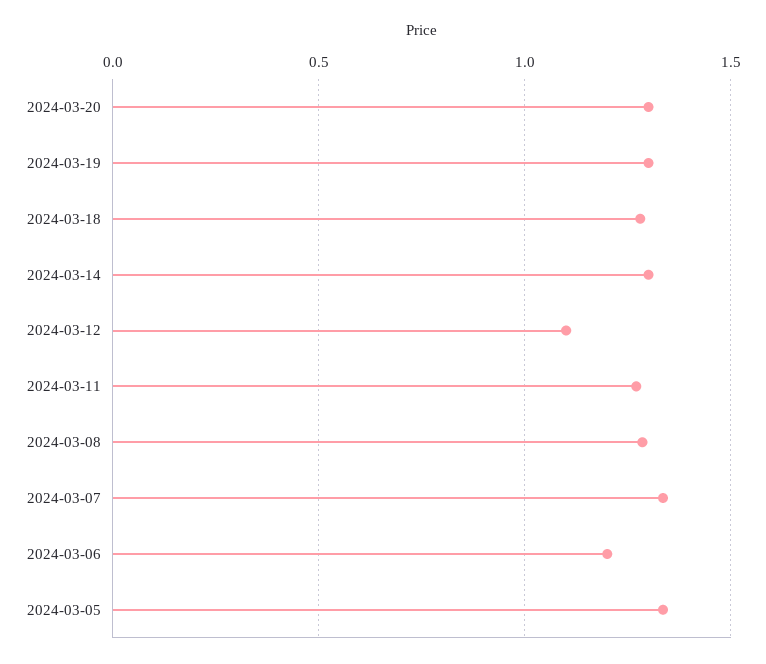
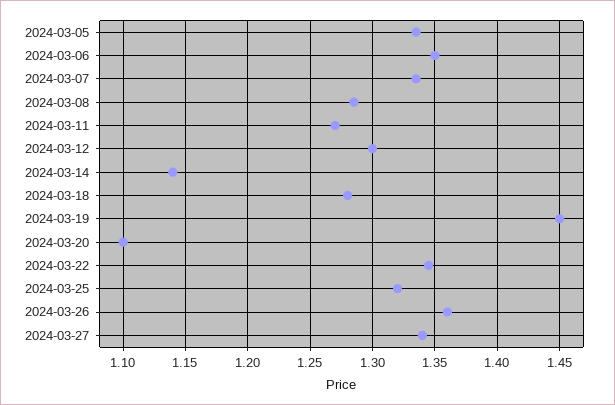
2024-03-20: 1.3 -> 1.1
2024-03-19: 1.3 -> 1.45
2024-03-14: 1.3 -> 1.14
2024-03-12: 1.1 -> 1.3
2024-03-06: 1.2 -> 1.35
2024-03-22: none -> 1.345
2024-03-25: none -> 1.32
2024-03-26: none -> 1.36
2024-03-27: none -> 1.34

